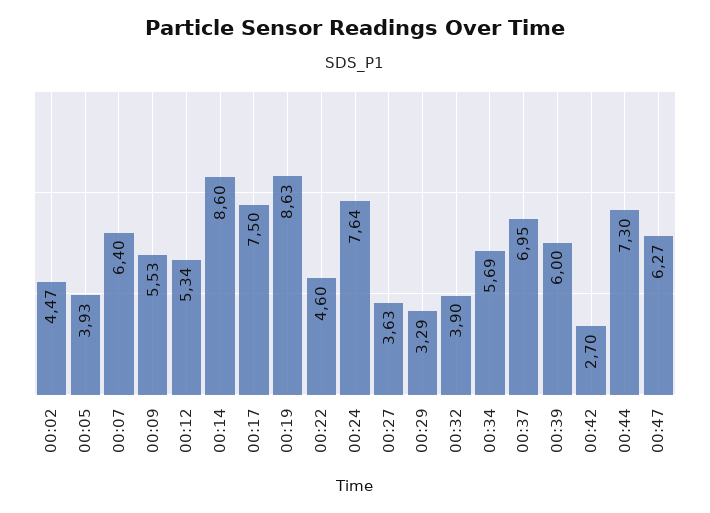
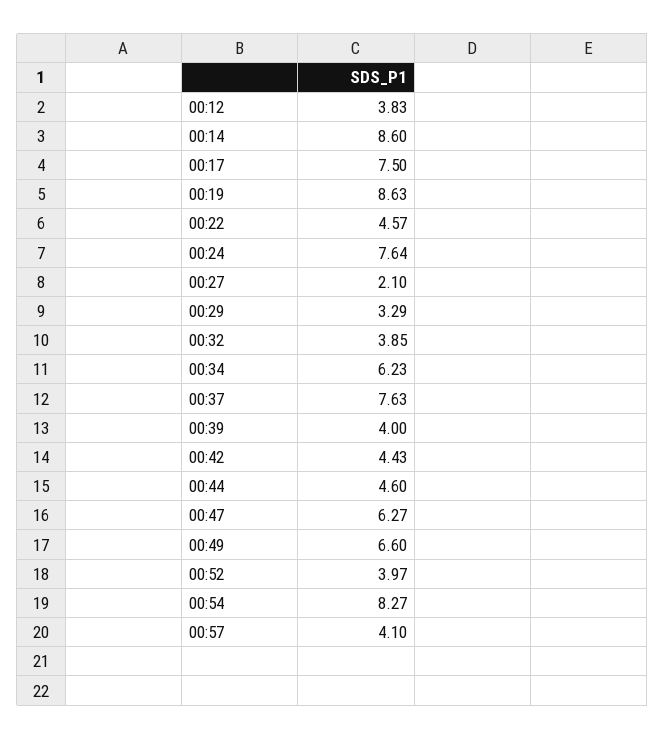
00:02: 4.47 -> none
00:05: 3.93 -> none
00:07: 6.4 -> none
00:09: 5.53 -> none
00:12: 5.34 -> 3.83
00:22: 4.6 -> 4.57
00:27: 3.63 -> 2.1
00:32: 3.9 -> 3.85
00:34: 5.69 -> 6.23
00:37: 6.95 -> 7.63
00:39: 6 -> 4
00:42: 2.7 -> 4.43
00:44: 7.3 -> 4.6
00:49: none -> 6.6
00:52: none -> 3.97
00:54: none -> 8.27
00:57: none -> 4.1

